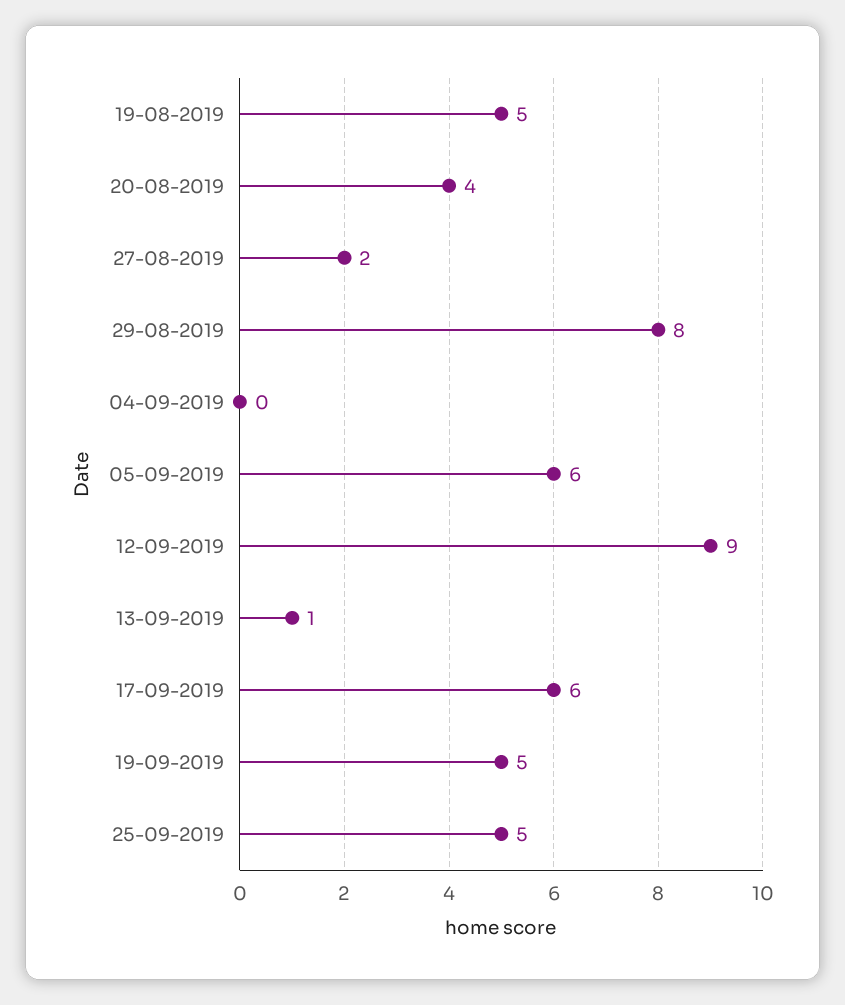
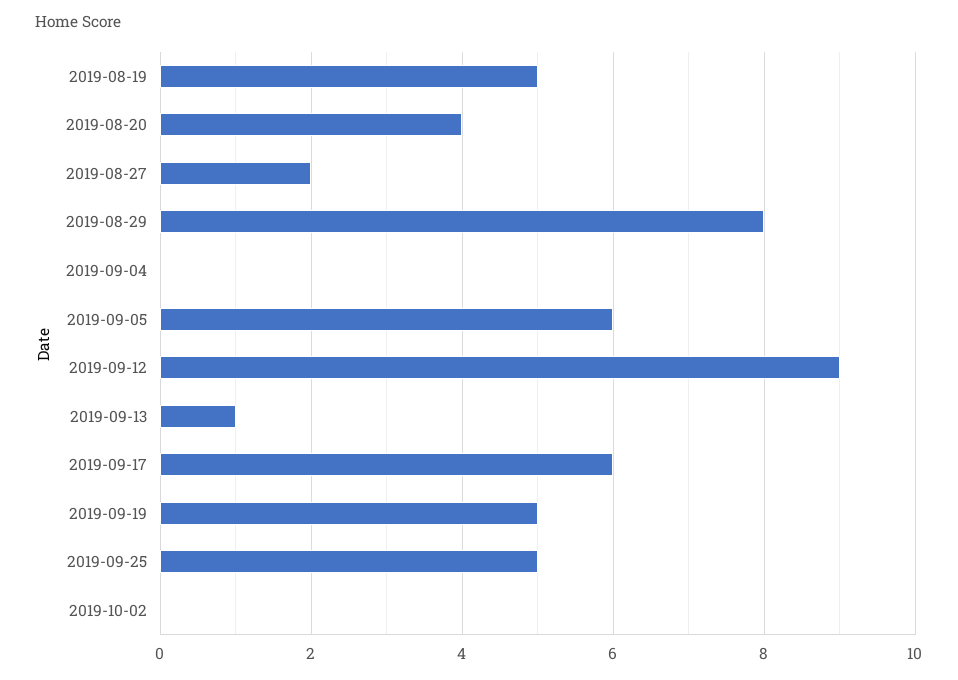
2019-10-02: none -> 0

